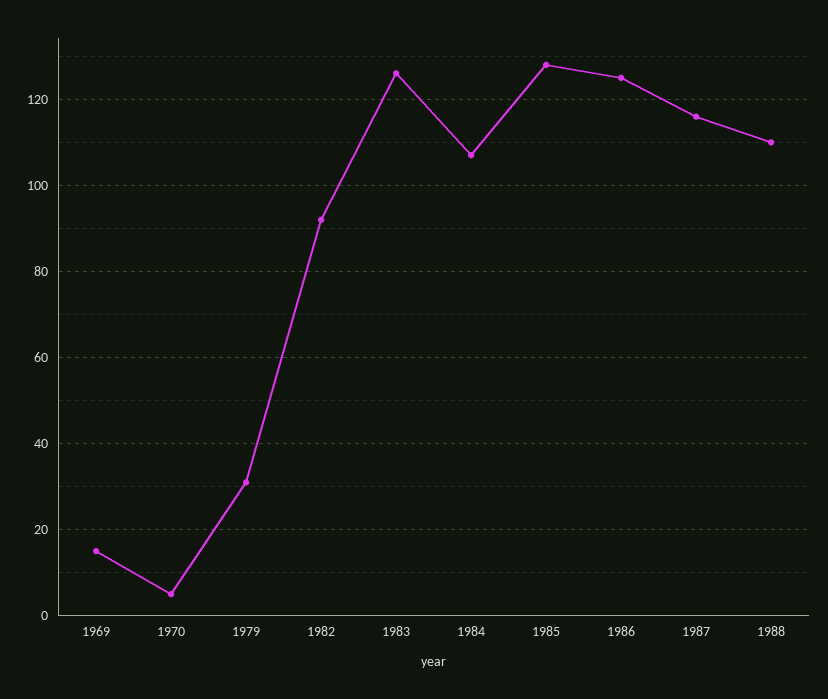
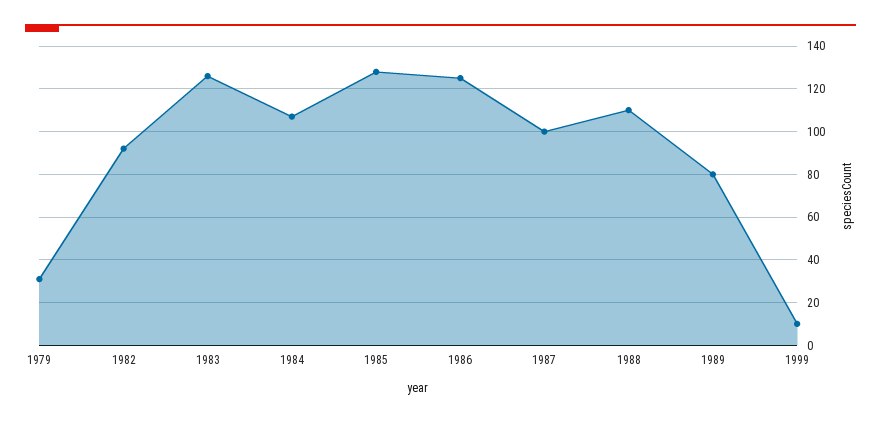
1969: 15 -> none
1970: 5 -> none
1987: 115 -> 100
1989: none -> 80
1999: none -> 10

